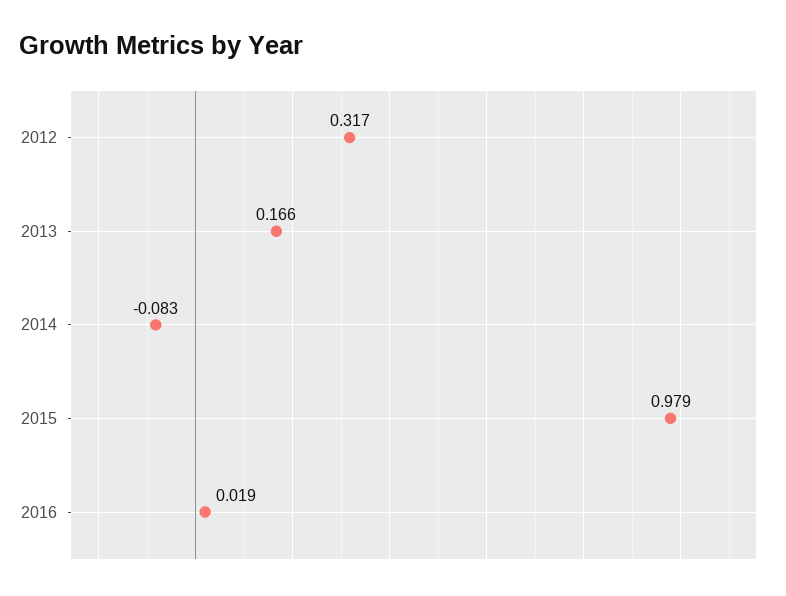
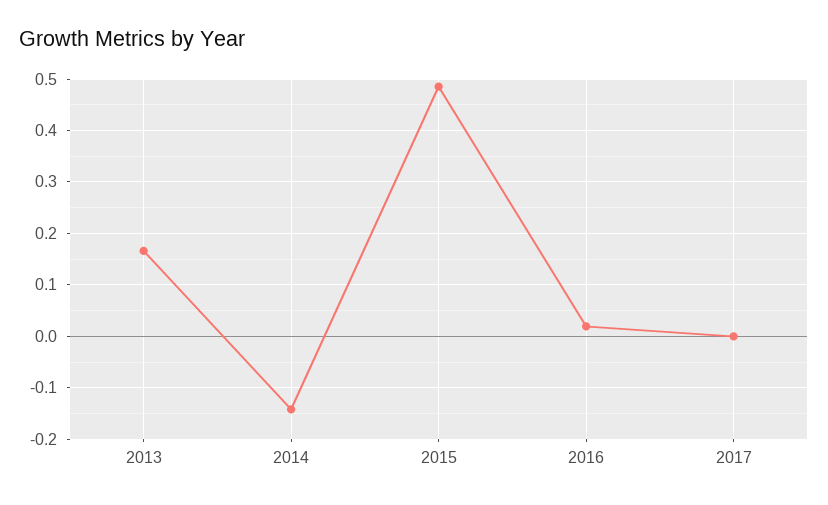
2012: 0.317 -> none
2014: -0.083 -> -0.14
2015: 0.979 -> 0.48
2017: none -> 0

